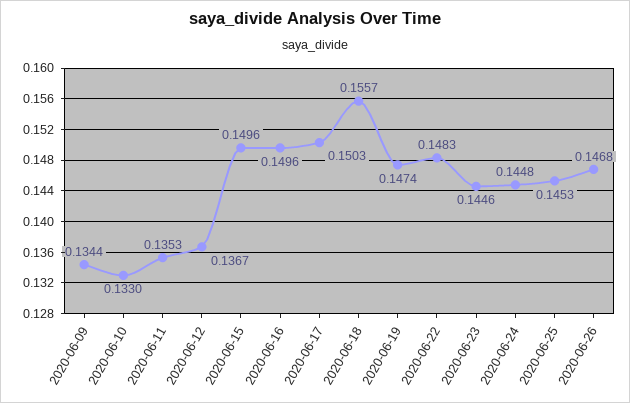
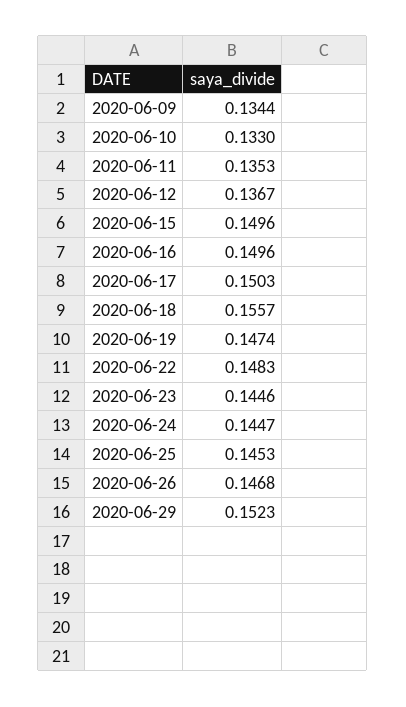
2020-06-24: 0.1448 -> 0.1447
2020-06-29: none -> 0.1523

